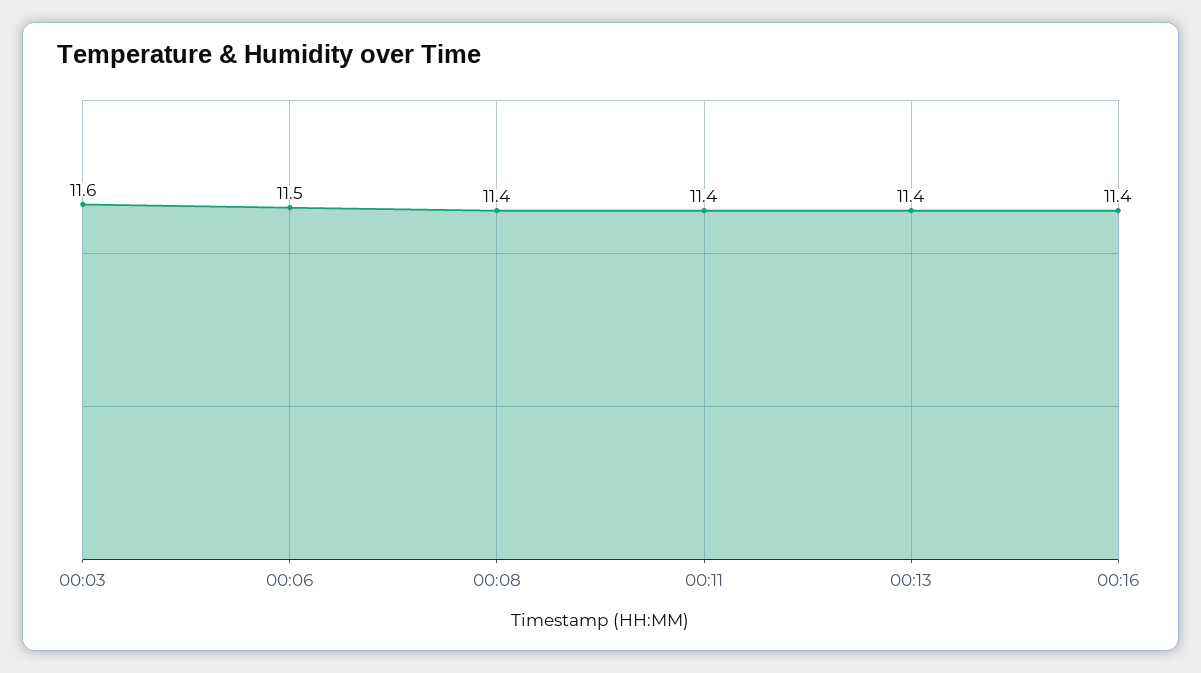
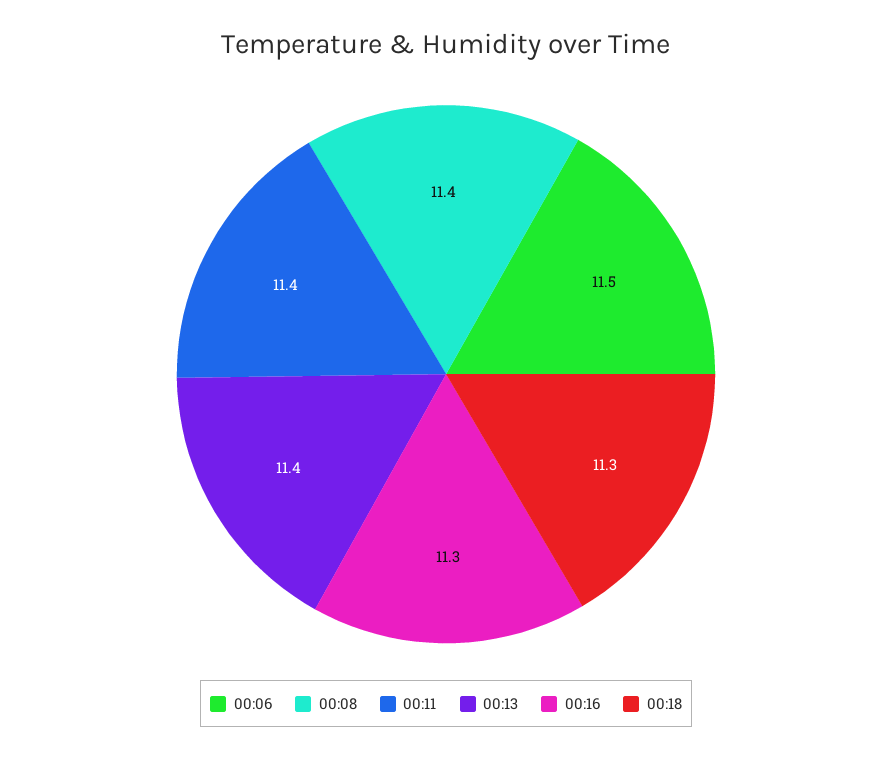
00:03: 11.6 -> none
00:16: 11.4 -> 11.3
00:18: none -> 11.3

